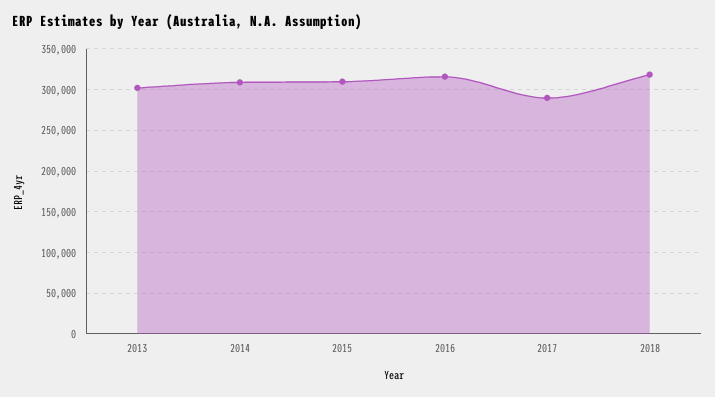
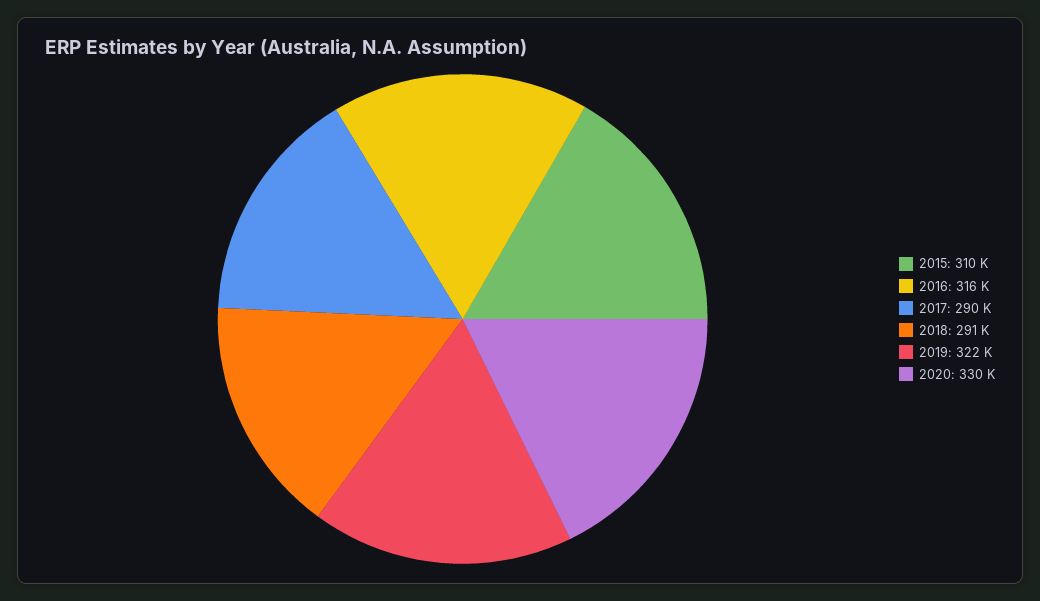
2013: 300000 -> none
2014: 310000 -> none
2018: 320000 -> 291000
2019: none -> 322000
2020: none -> 330000

